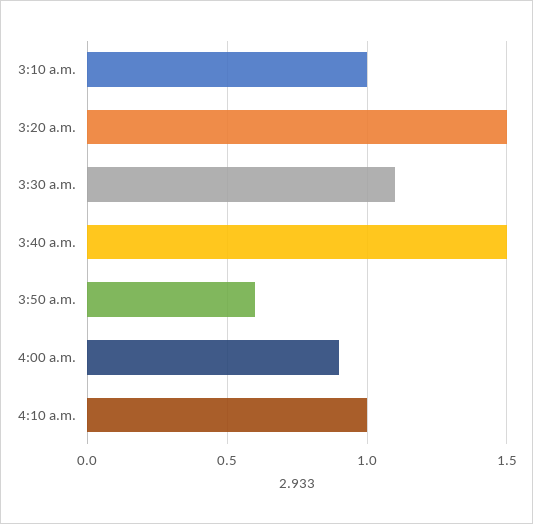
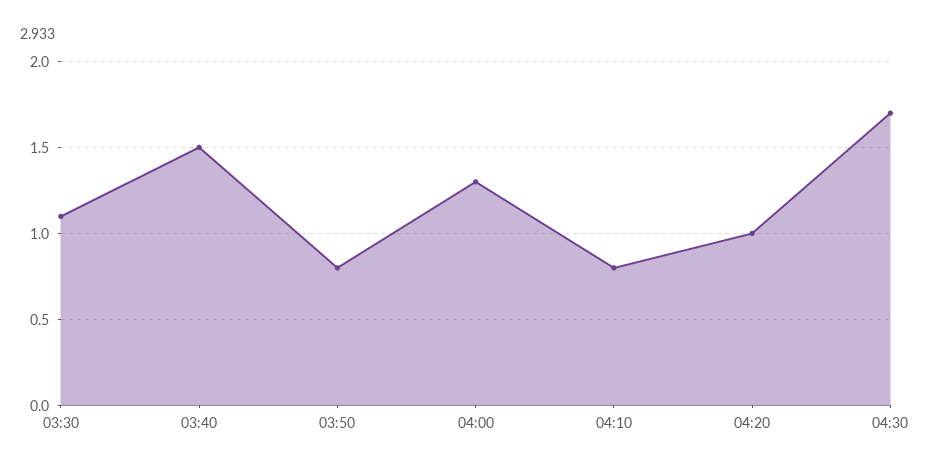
3:10 a.m.: 1 -> none
3:20 a.m.: 1.5 -> none
3:50 a.m.: 0.6 -> 0.8
4:00 a.m.: 0.9 -> 1.3
4:10 a.m.: 1 -> 0.8
04:20: none -> 1
04:30: none -> 1.7

